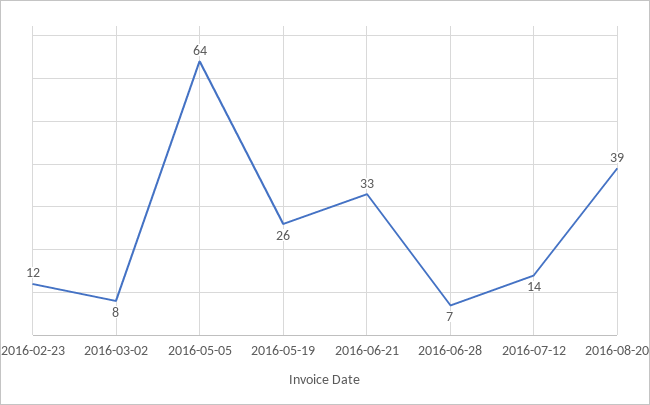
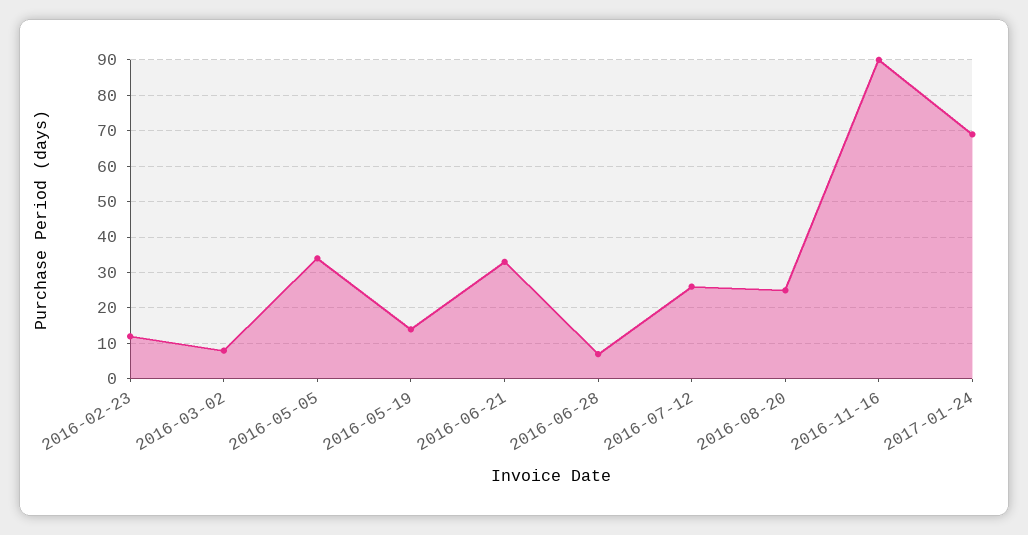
2016-05-05: 64 -> 35
2016-05-19: 26 -> 15
2016-07-12: 14 -> 25
2016-08-20: 39 -> 25
2016-11-16: none -> 90
2017-01-24: none -> 70

